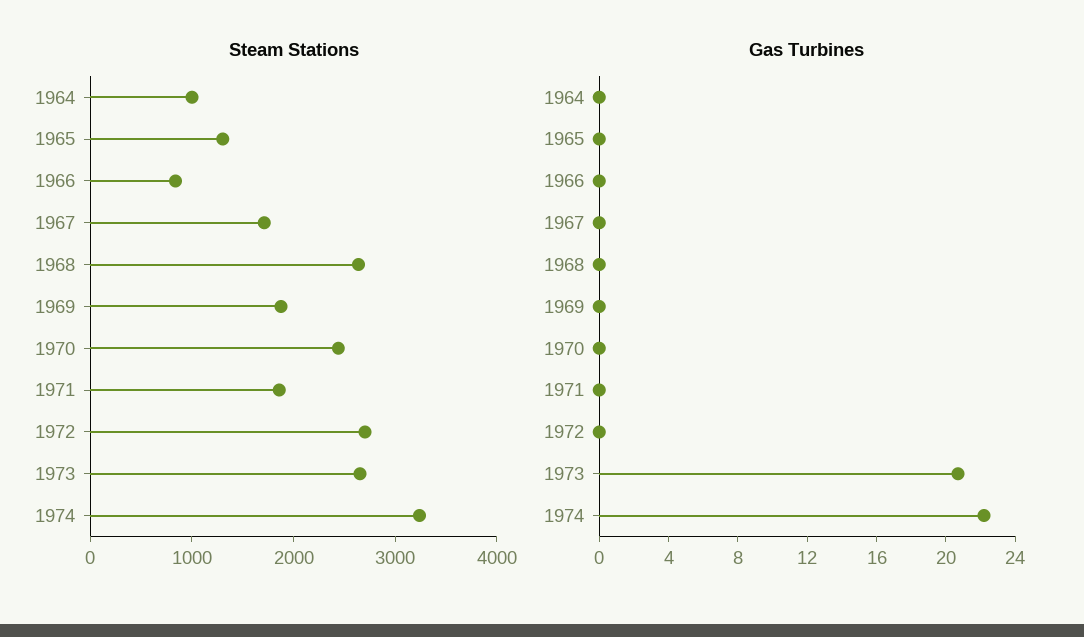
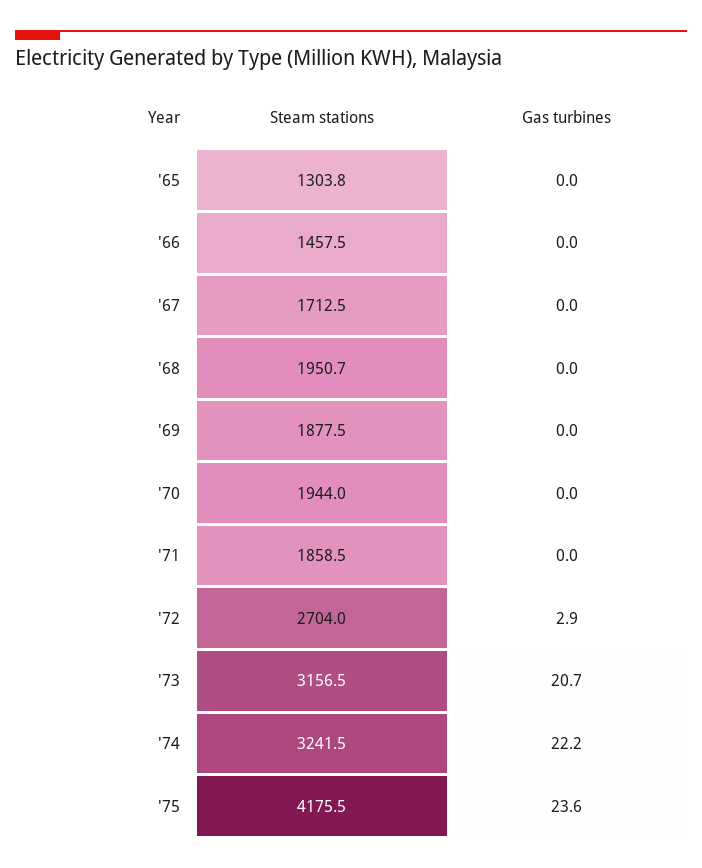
Steam Stations, 1964: 1000 -> none
Steam Stations, 1966: 800 -> 1457.5
Steam Stations, 1968: 2600 -> 1950.7
Steam Stations, 1970: 2400 -> 1944
Steam Stations, 1973: 2600 -> 3156.5
Gas Turbines, 1964: 0 -> none
Gas Turbines, 1972: 0 -> 2.9
Steam Stations, '75: none -> 4175.5
Gas Turbines, '75: none -> 23.6

